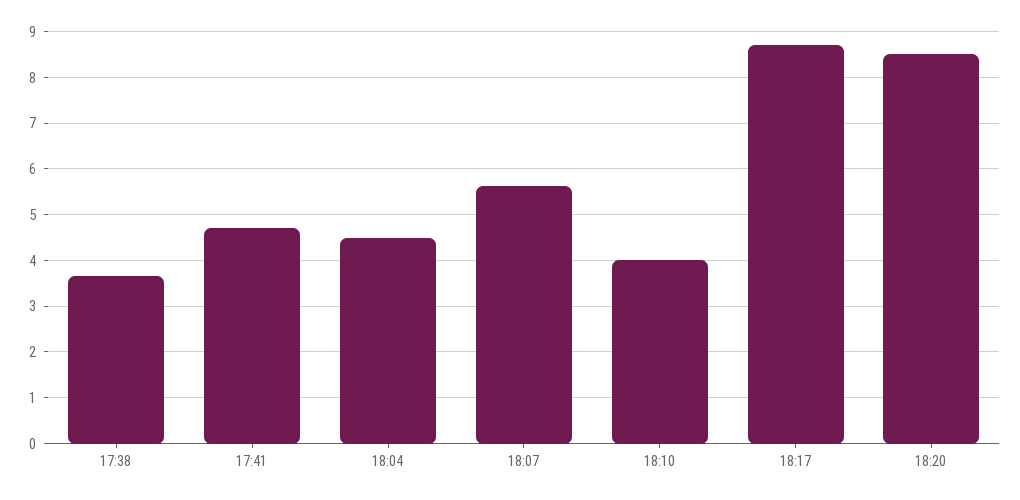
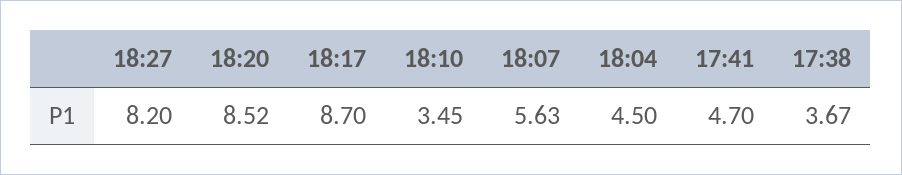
18:10: 4 -> 3.45
18:27: none -> 8.2

